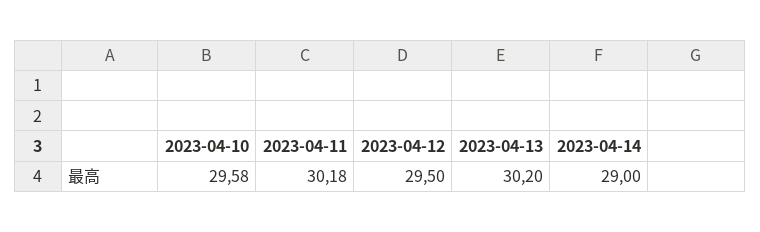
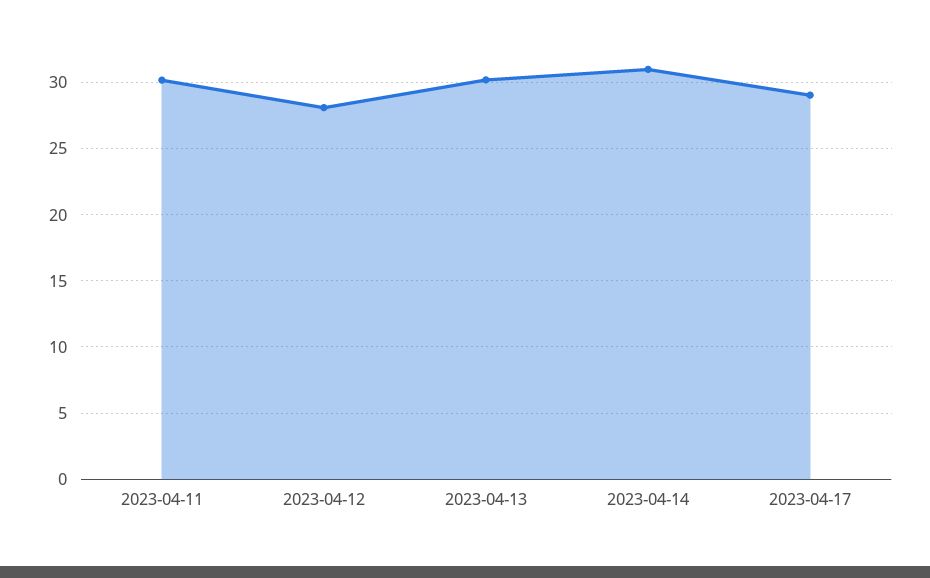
2023-04-10: 29.58 -> none
2023-04-12: 29.5 -> 28
2023-04-14: 29 -> 31
2023-04-17: none -> 29

